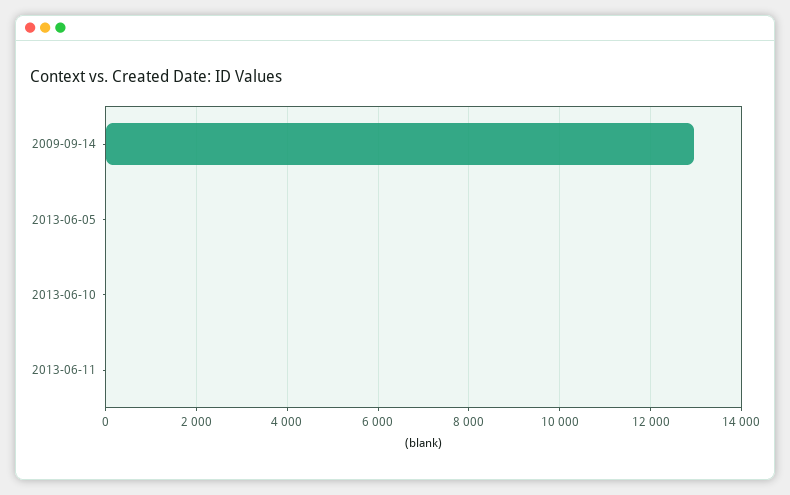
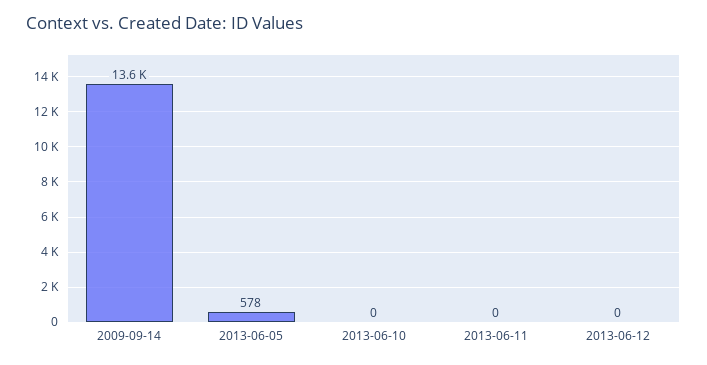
2009-09-14: 13000 -> 13600
2013-06-05: 0 -> 578
2013-06-12: none -> 0

